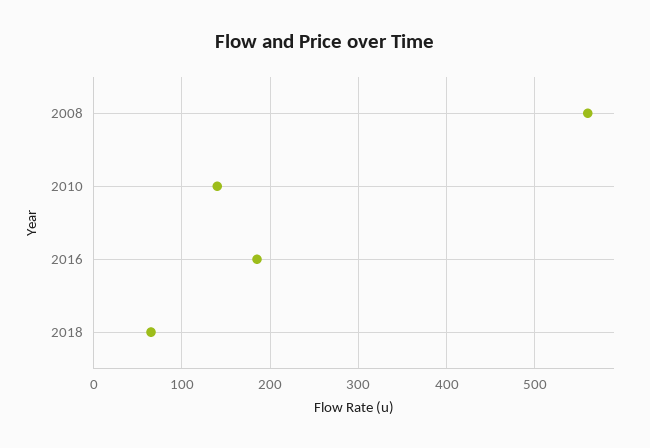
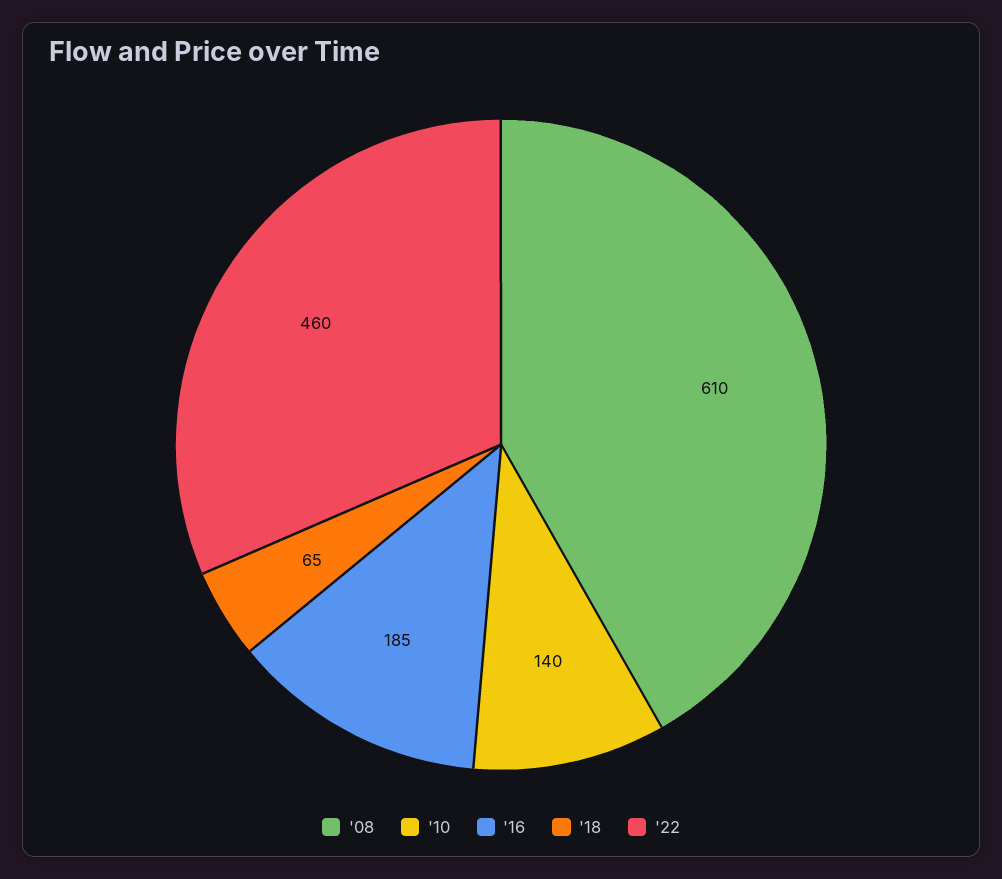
2008: 560 -> 610
'22: none -> 460

